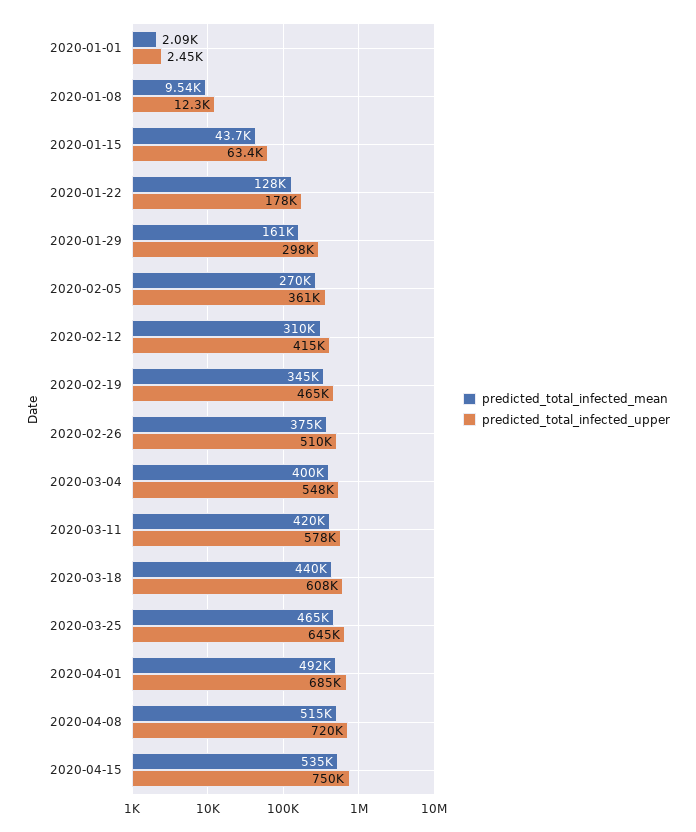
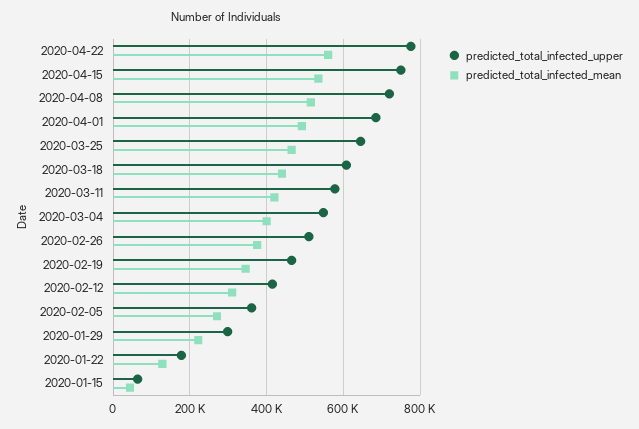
predicted_total_infected_mean, 2020-01-01: 2090 -> none
predicted_total_infected_upper, 2020-01-01: 2450 -> none
predicted_total_infected_mean, 2020-01-08: 9540 -> none
predicted_total_infected_upper, 2020-01-08: 12300 -> none
predicted_total_infected_mean, 2020-01-29: 161000 -> 220000
predicted_total_infected_upper, 2020-04-22: none -> 780000
predicted_total_infected_mean, 2020-04-22: none -> 560000

